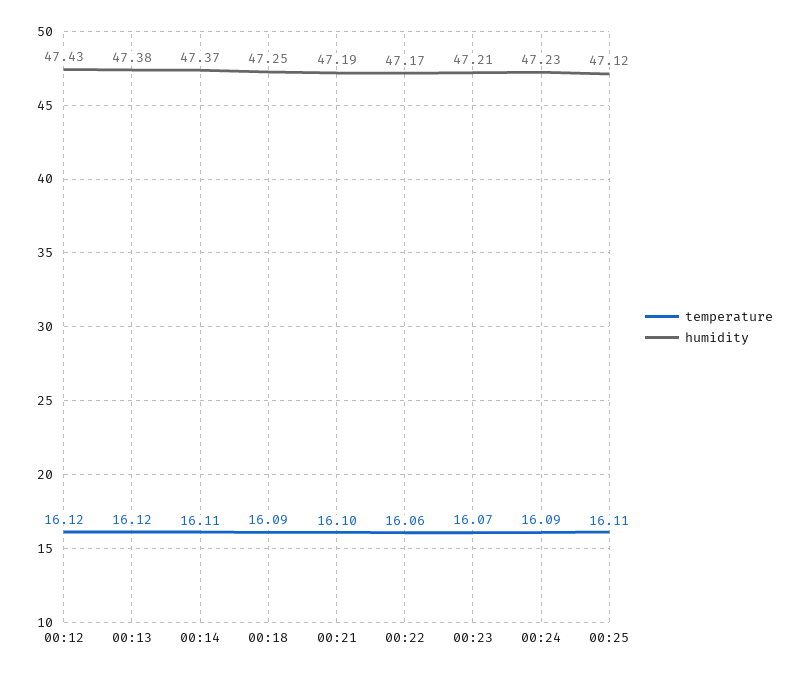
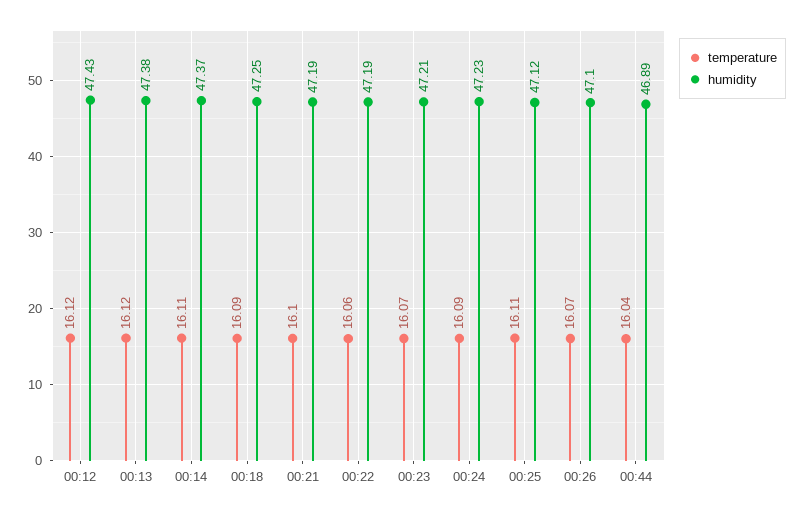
humidity, 00:22: 47.17 -> 47.19
temperature, 00:26: none -> 16.07
humidity, 00:26: none -> 47.1
temperature, 00:44: none -> 16.04
humidity, 00:44: none -> 46.89

